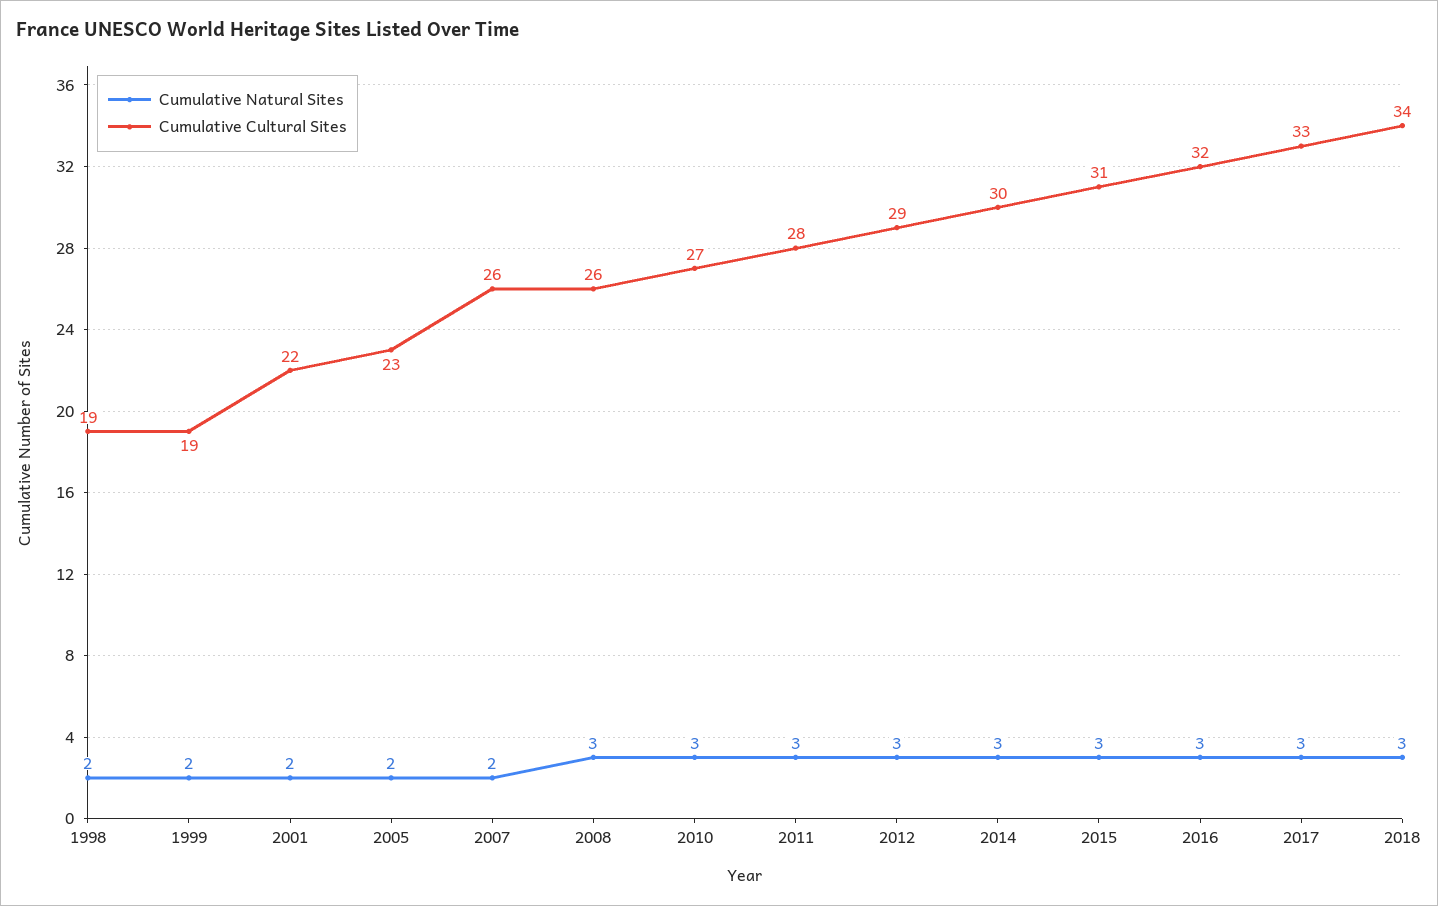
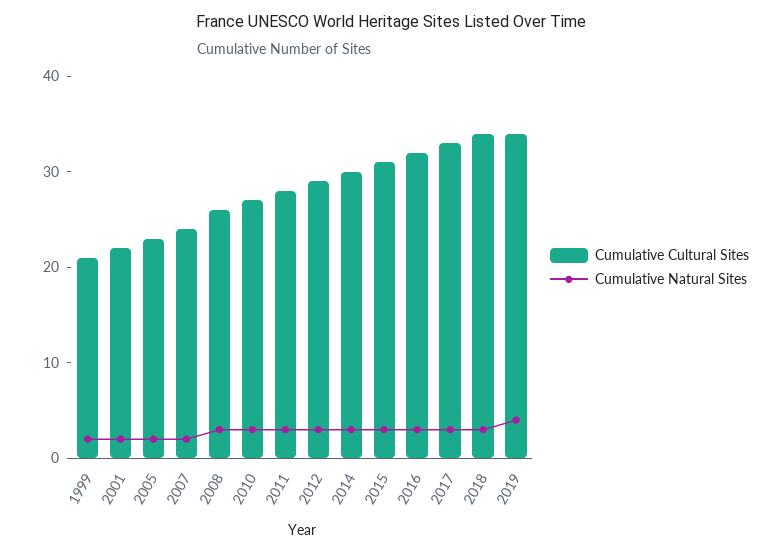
Cumulative Natural Sites, 1998: 2 -> none
Cumulative Cultural Sites, 1998: 19 -> none
Cumulative Cultural Sites, 1999: 19 -> 21
Cumulative Cultural Sites, 2007: 26 -> 24
Cumulative Cultural Sites, 2019: none -> 34
Cumulative Natural Sites, 2019: none -> 4

